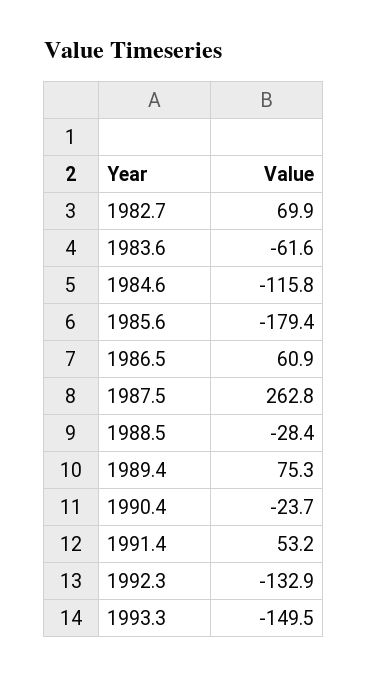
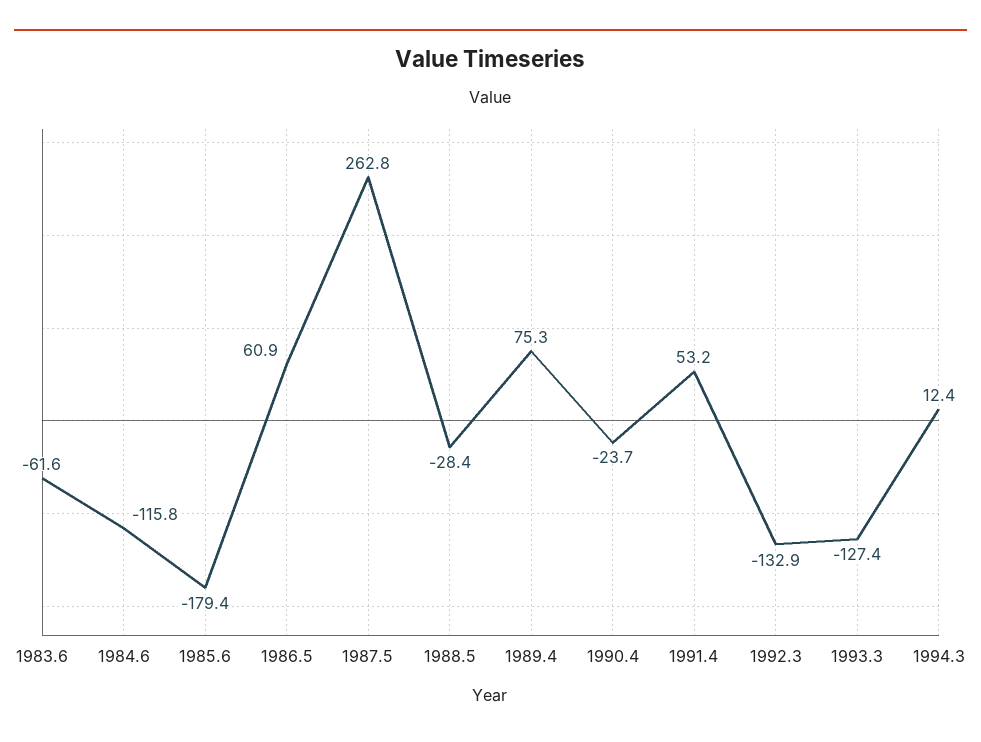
1982.7: 69.9 -> none
1993.3: -149.5 -> -127.4
1994.3: none -> 12.4

